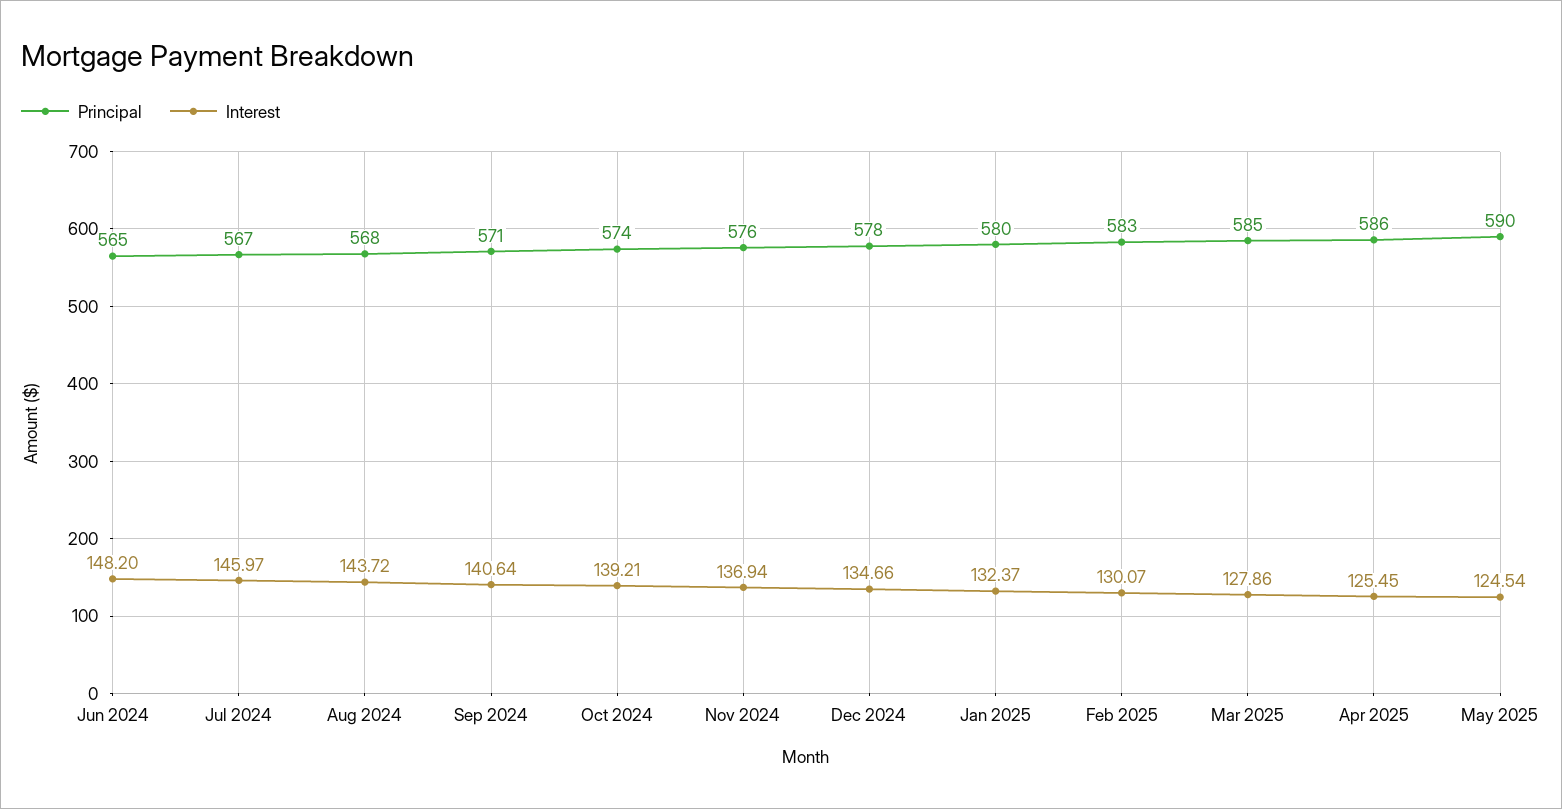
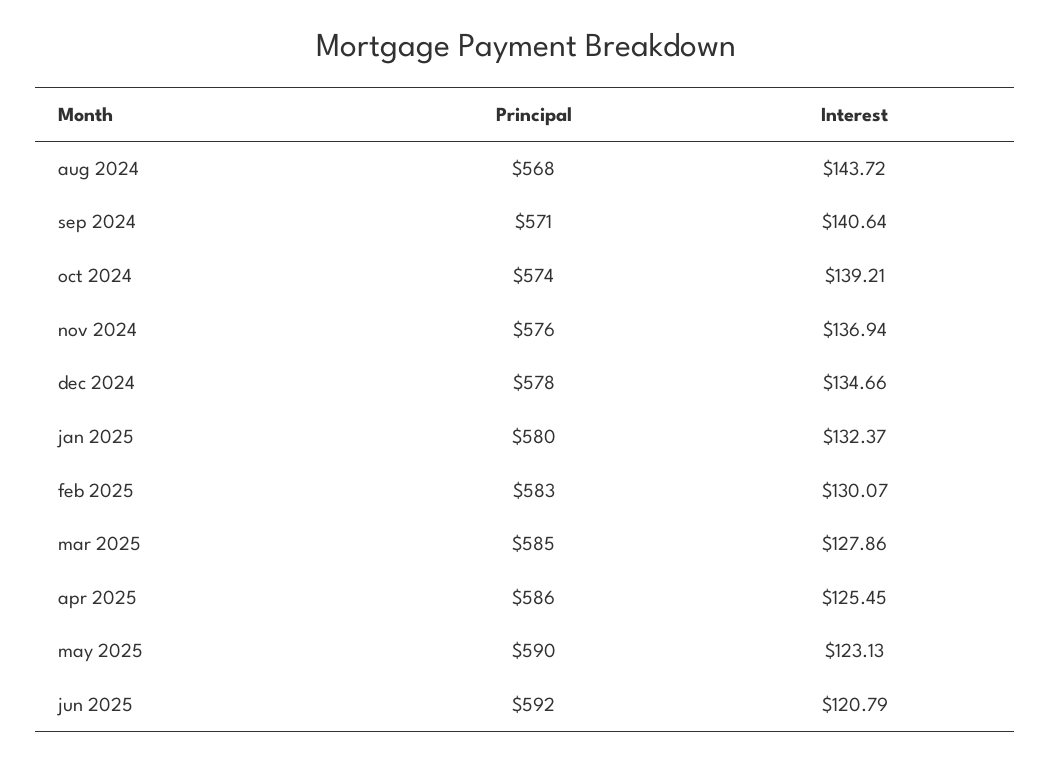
Principal, Jun 2024: 565 -> none
Interest, Jun 2024: 148.2 -> none
Principal, Jul 2024: 567 -> none
Interest, Jul 2024: 145.97 -> none
Interest, May 2025: 124.54 -> 123.13
Principal, jun 2025: none -> 592
Interest, jun 2025: none -> 120.79

